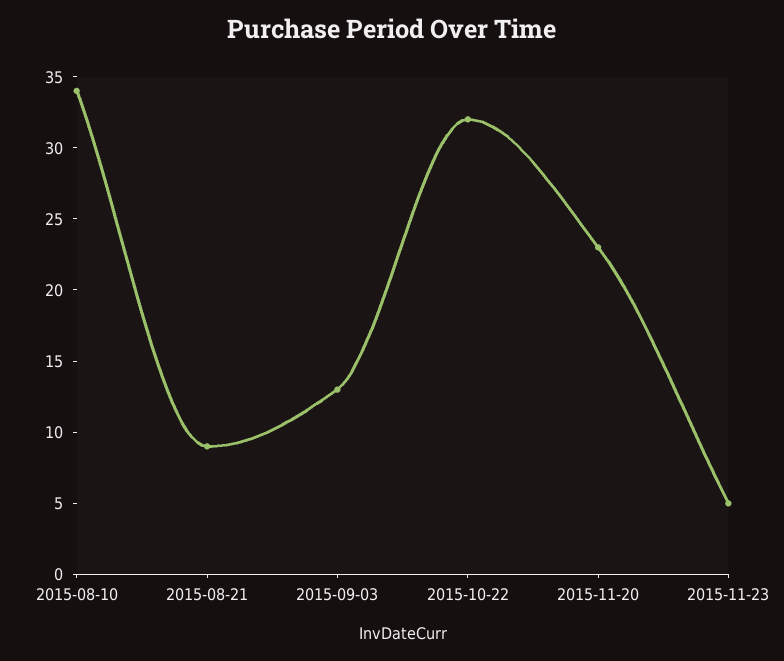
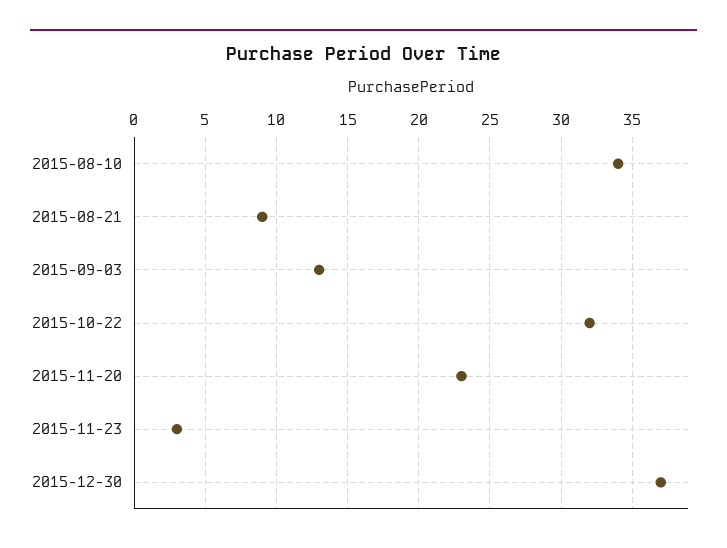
2015-11-23: 5 -> 3
2015-12-30: none -> 37

